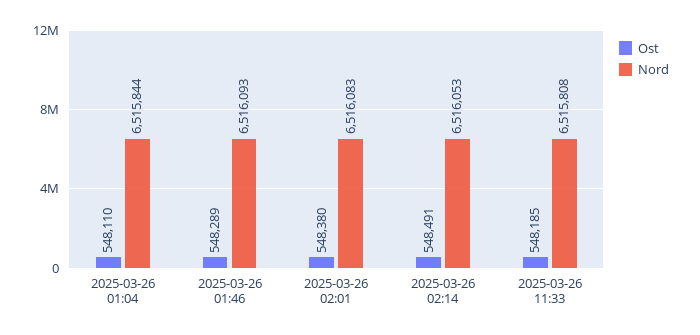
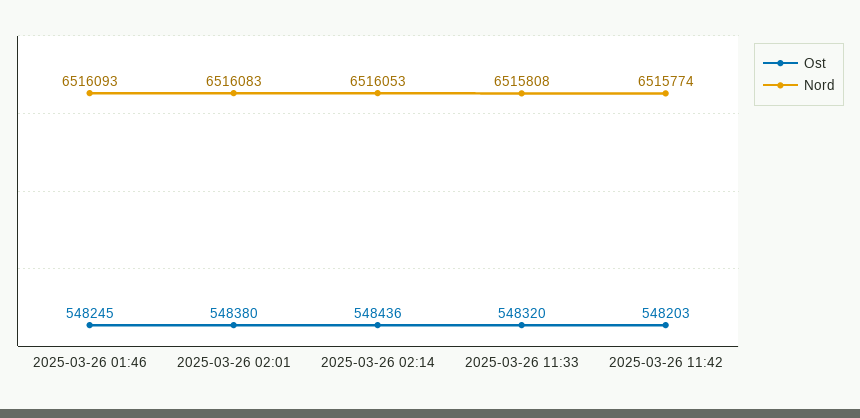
Ost, 2025-03-26 01:04: 548110 -> none
Nord, 2025-03-26 01:04: 6515844 -> none
Ost, 2025-03-26 01:46: 548289 -> 548245
Ost, 2025-03-26 02:14: 548491 -> 548436
Ost, 2025-03-26 11:33: 548185 -> 548320
Ost, 2025-03-26 11:42: none -> 548203
Nord, 2025-03-26 11:42: none -> 6515774

